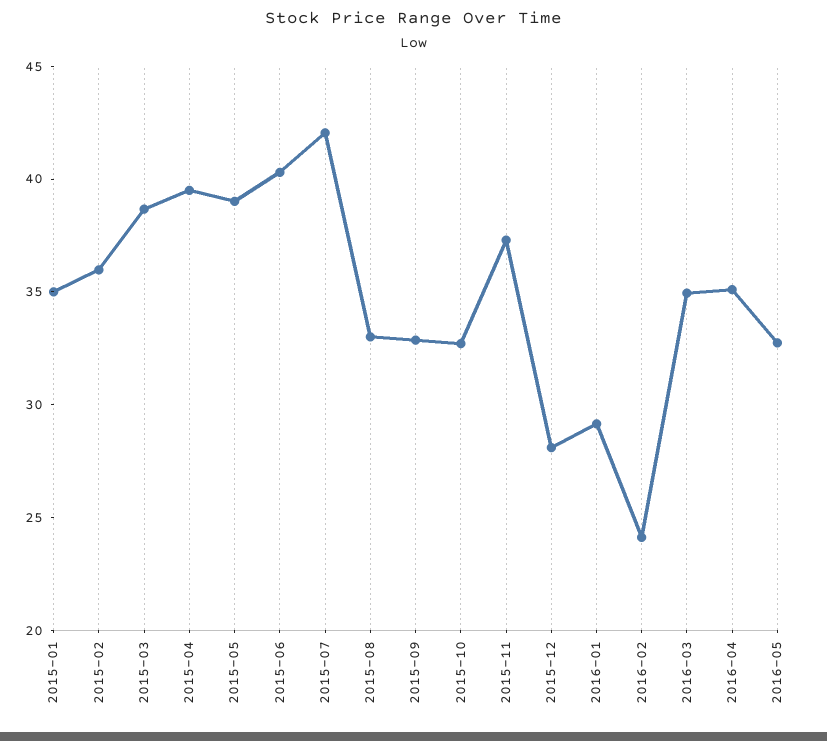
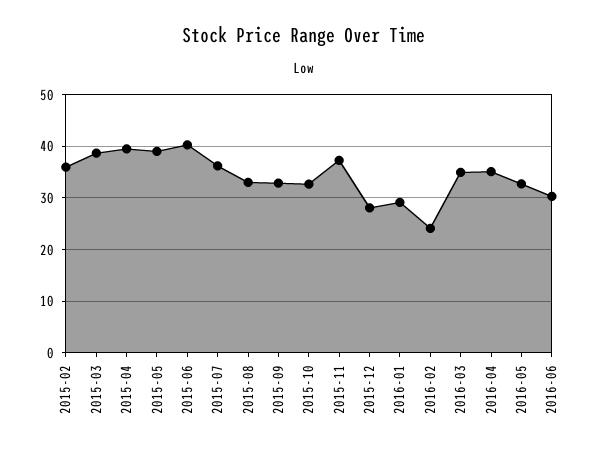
2015-01: 35 -> none
2015-07: 42 -> 36
2016-06: none -> 30

